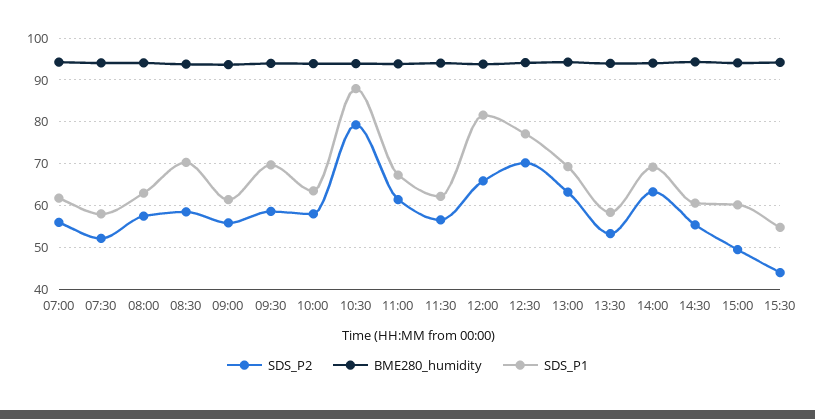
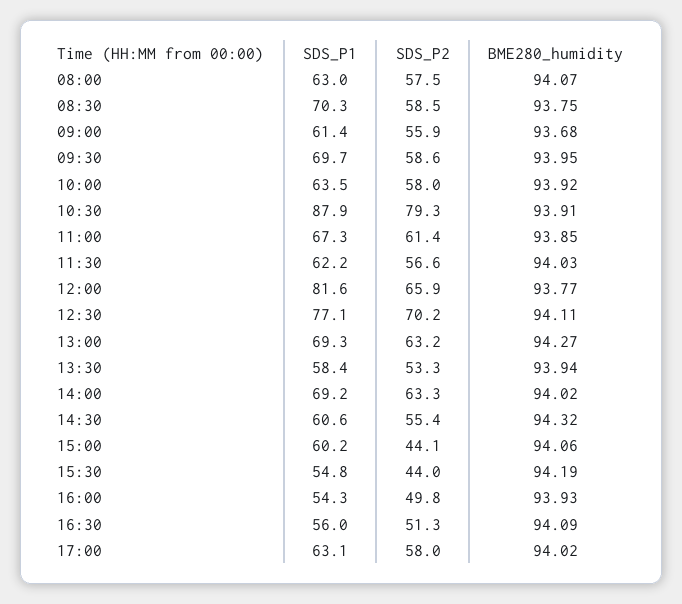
SDS_P2, 07:00: 56 -> none
BME280_humidity, 07:00: 94 -> none
SDS_P1, 07:00: 62 -> none
SDS_P2, 07:30: 52 -> none
BME280_humidity, 07:30: 94 -> none
SDS_P1, 07:30: 58 -> none
SDS_P2, 15:00: 50 -> 44.1
SDS_P1, 16:00: none -> 54.3
SDS_P2, 16:00: none -> 49.8
BME280_humidity, 16:00: none -> 93.93
SDS_P1, 16:30: none -> 56
SDS_P2, 16:30: none -> 51.3
BME280_humidity, 16:30: none -> 94.09
SDS_P1, 17:00: none -> 63.1
SDS_P2, 17:00: none -> 58
BME280_humidity, 17:00: none -> 94.02

